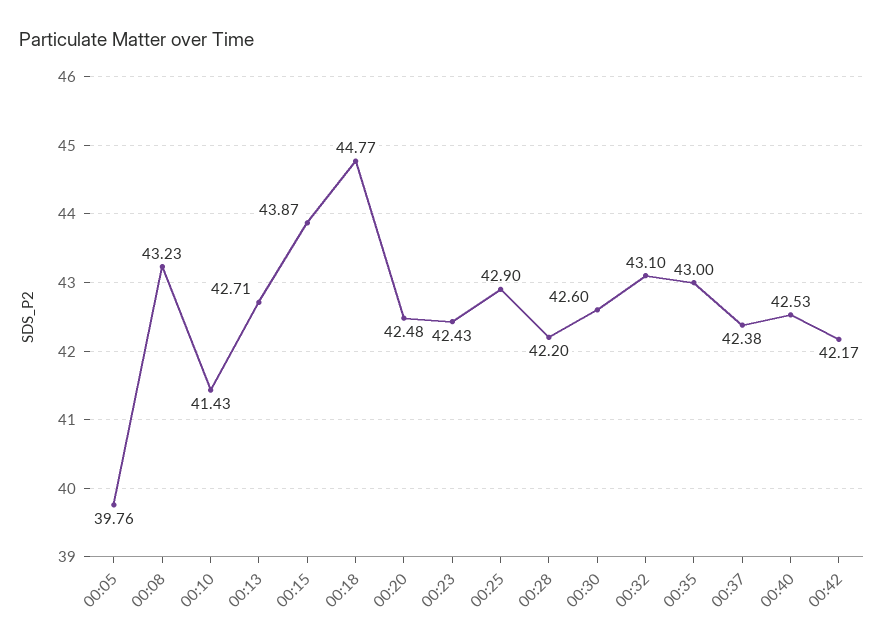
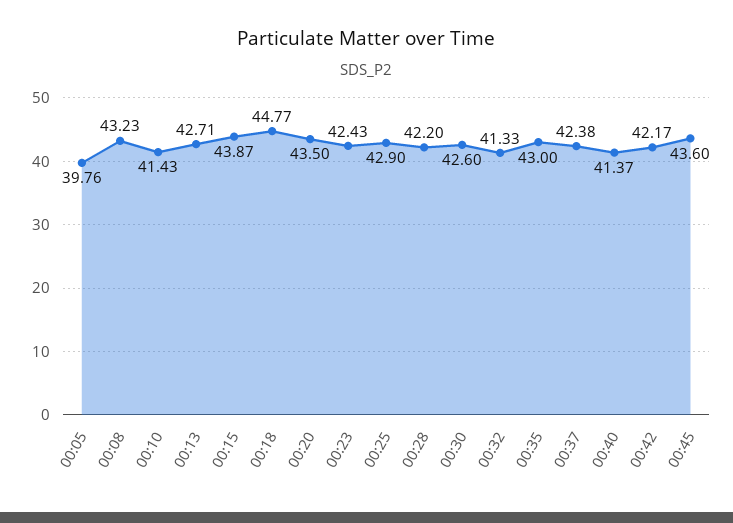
00:20: 42.48 -> 43.5
00:32: 43.1 -> 41.33
00:40: 42.53 -> 41.37
00:45: none -> 43.6

